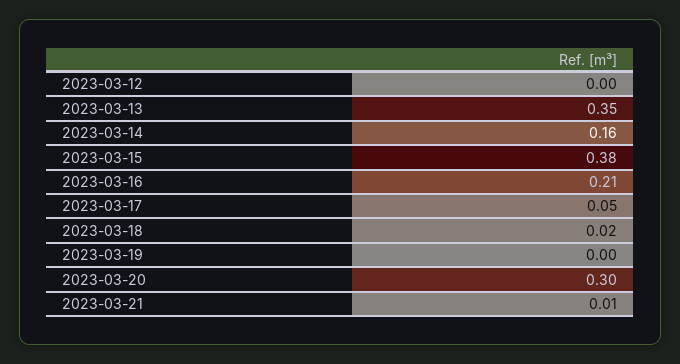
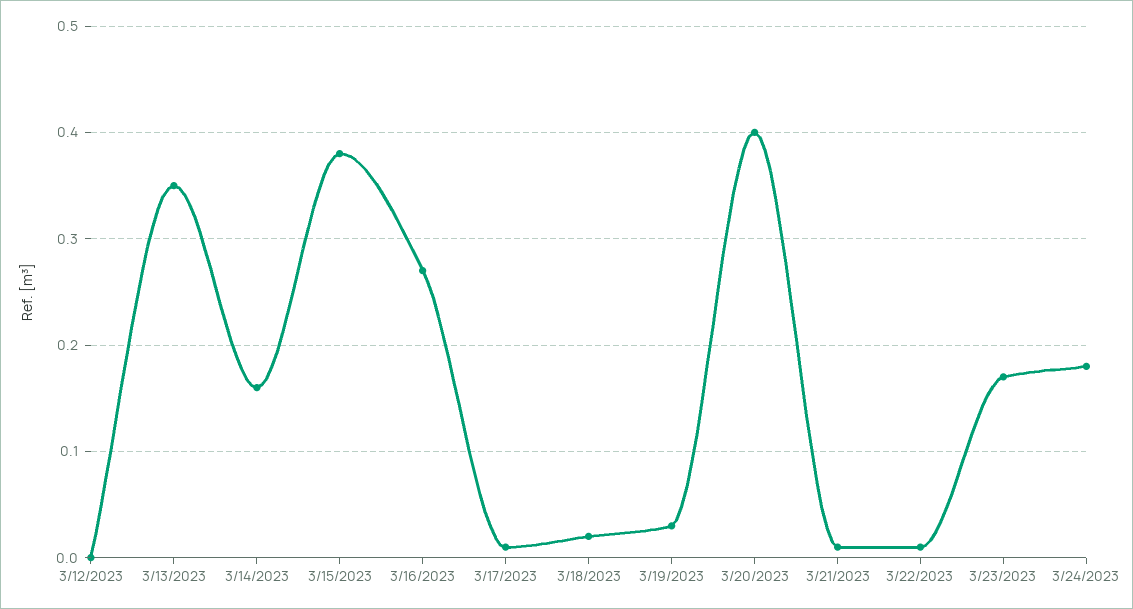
2023-03-16: 0.21 -> 0.27
2023-03-17: 0.05 -> 0.01
2023-03-19: 0 -> 0.03
2023-03-20: 0.3 -> 0.4
3/22/2023: none -> 0.01
3/23/2023: none -> 0.17
3/24/2023: none -> 0.18

